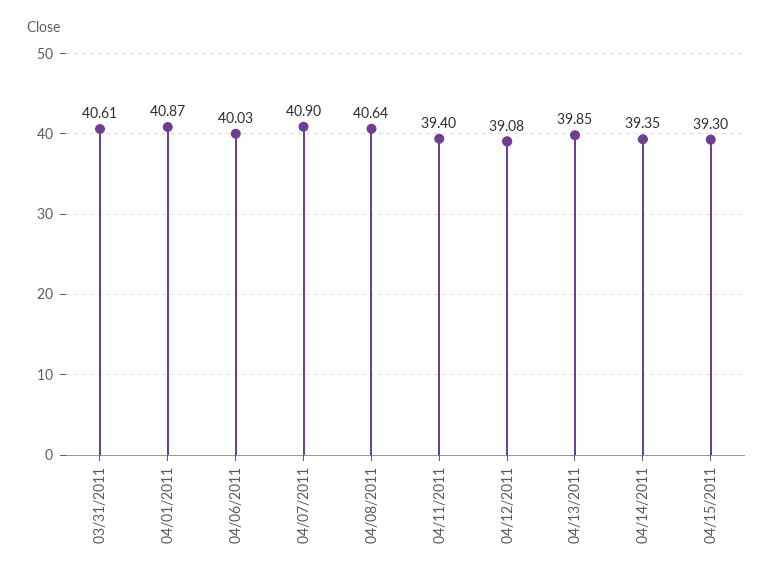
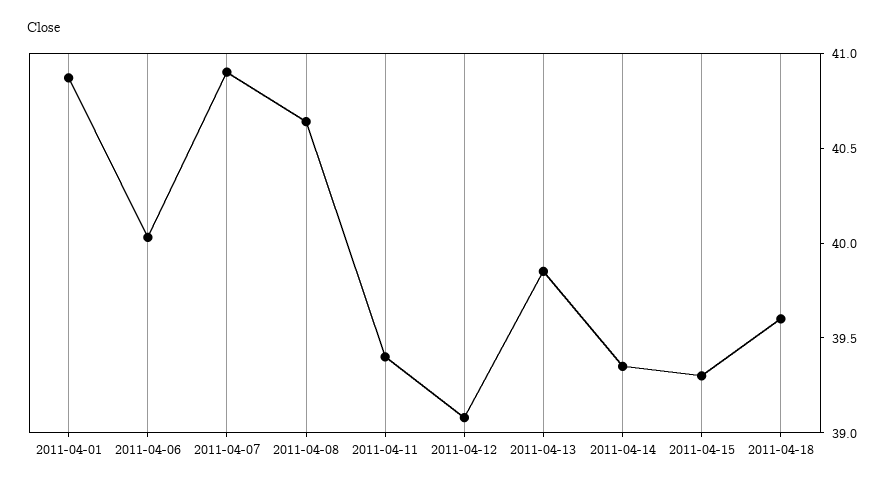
03/31/2011: 40.61 -> none
2011-04-18: none -> 39.6

